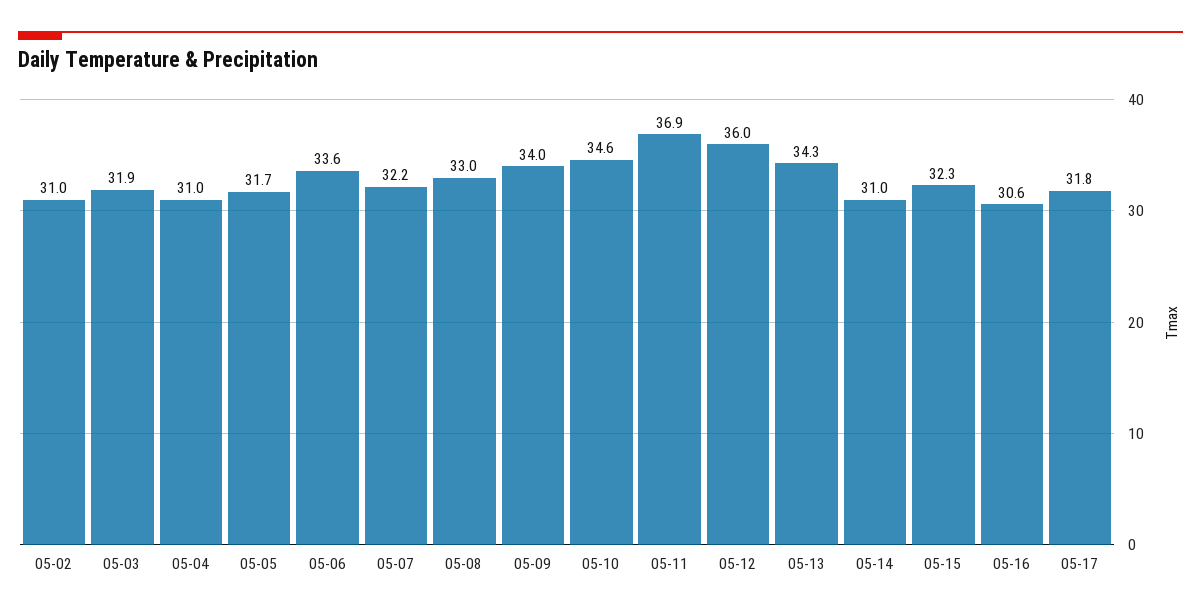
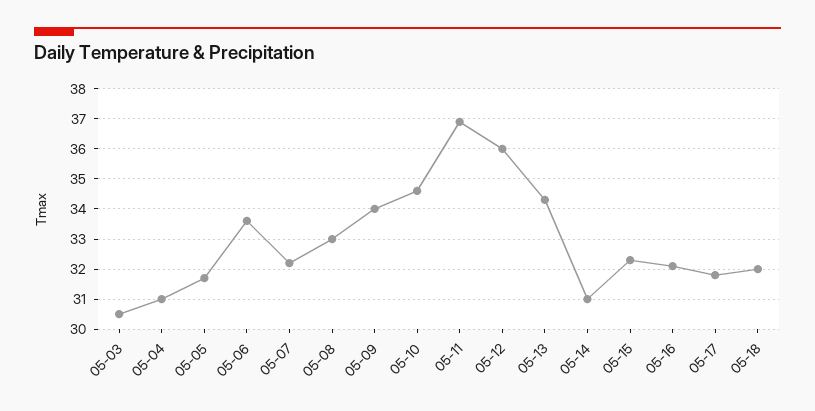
05-02: 31 -> none
05-03: 31.9 -> 30.5
05-16: 30.6 -> 32
05-18: none -> 32

